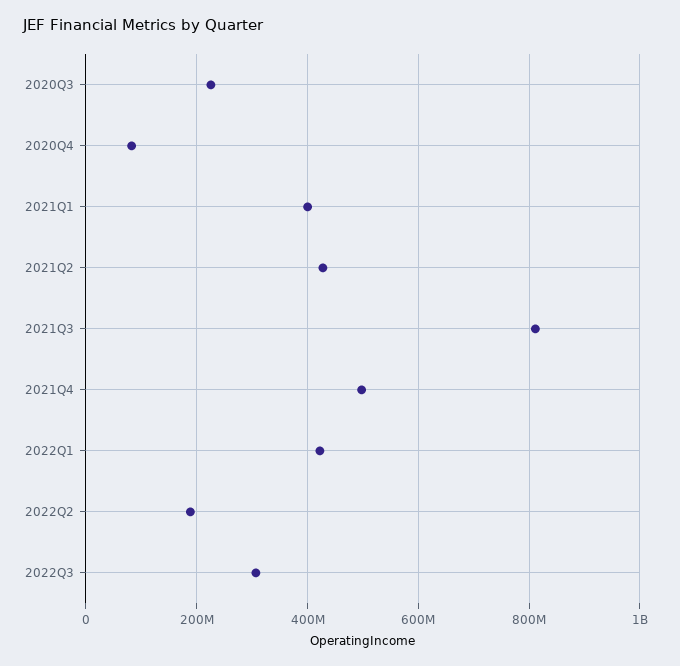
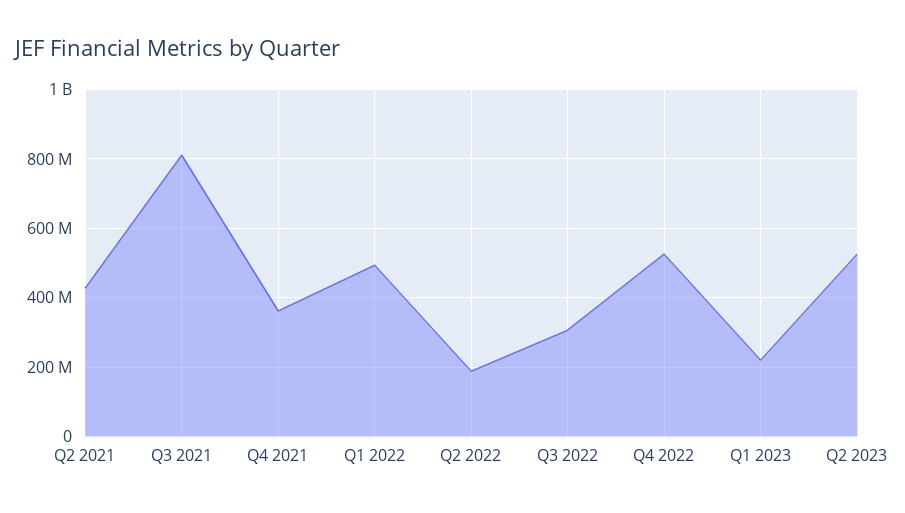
2020Q3: 220000000 -> none
2020Q4: 80000000 -> none
2021Q1: 400000000 -> none
2021Q4: 500000000 -> 360000000
2022Q1: 420000000 -> 500000000
Q4 2022: none -> 520000000
Q1 2023: none -> 220000000
Q2 2023: none -> 520000000

